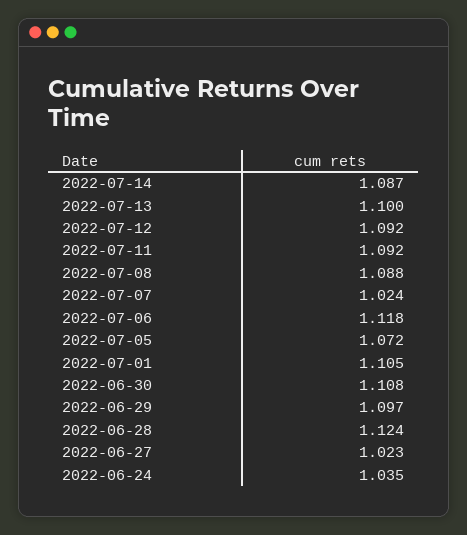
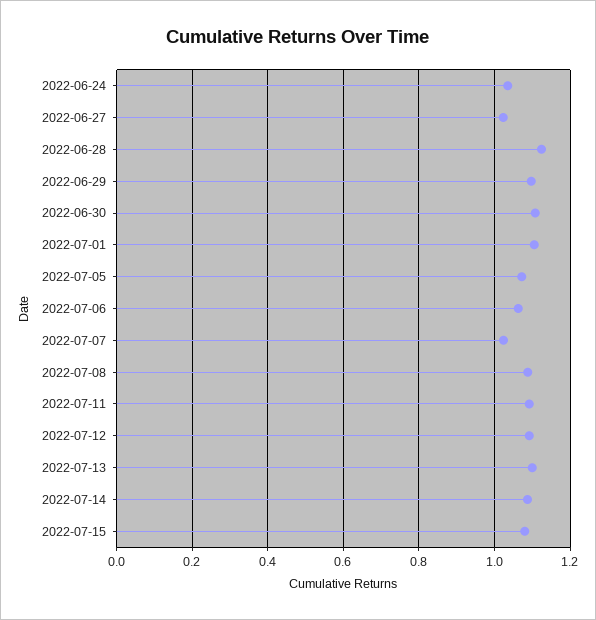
2022-07-06: 1.118 -> 1.06
2022-07-15: none -> 1.08

